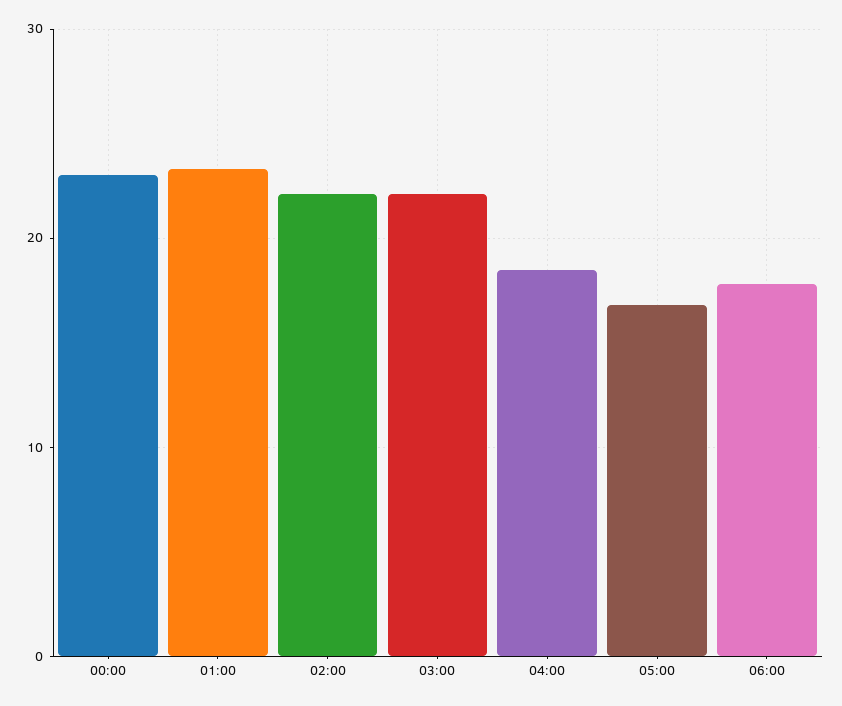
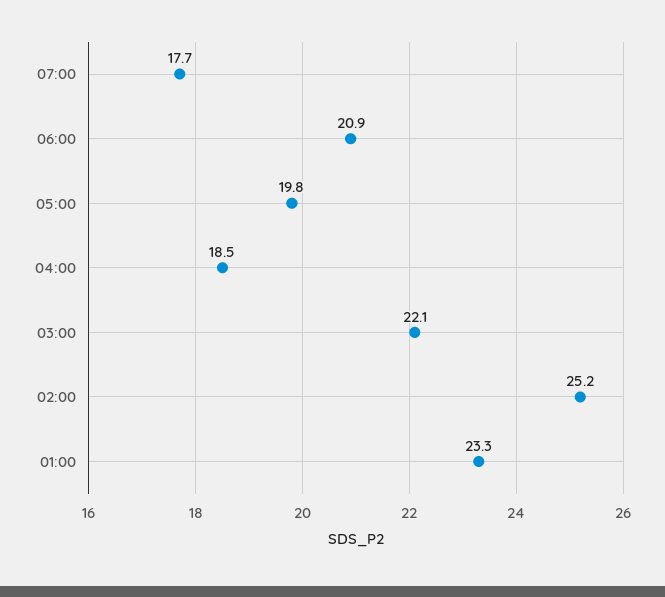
00:00: 23 -> none
02:00: 22 -> 25.2
05:00: 17 -> 19.8
06:00: 18 -> 20.9
07:00: none -> 17.7

